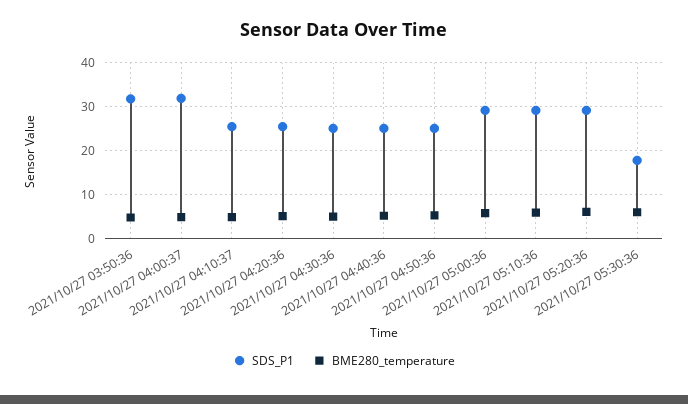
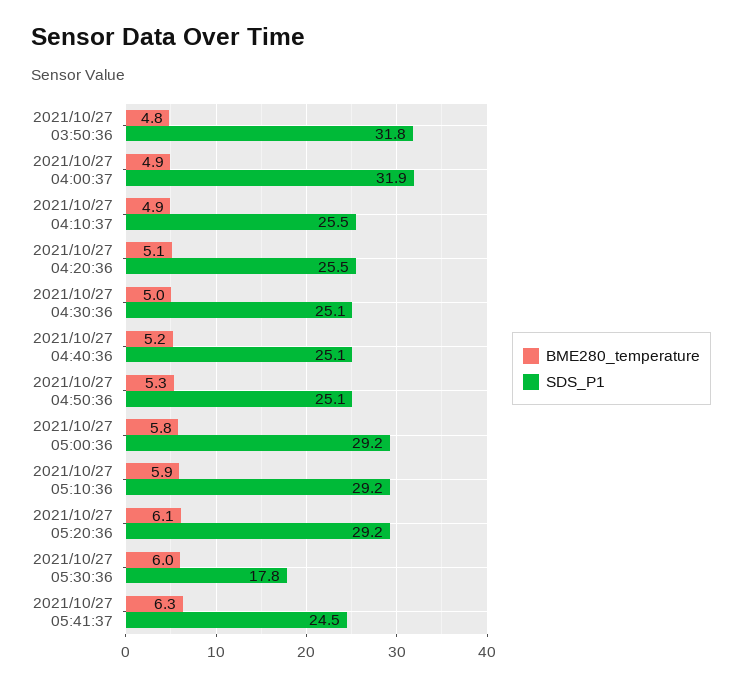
BME280_temperature, 2021/10/27 05:41:37: none -> 6.3
SDS_P1, 2021/10/27 05:41:37: none -> 24.5

